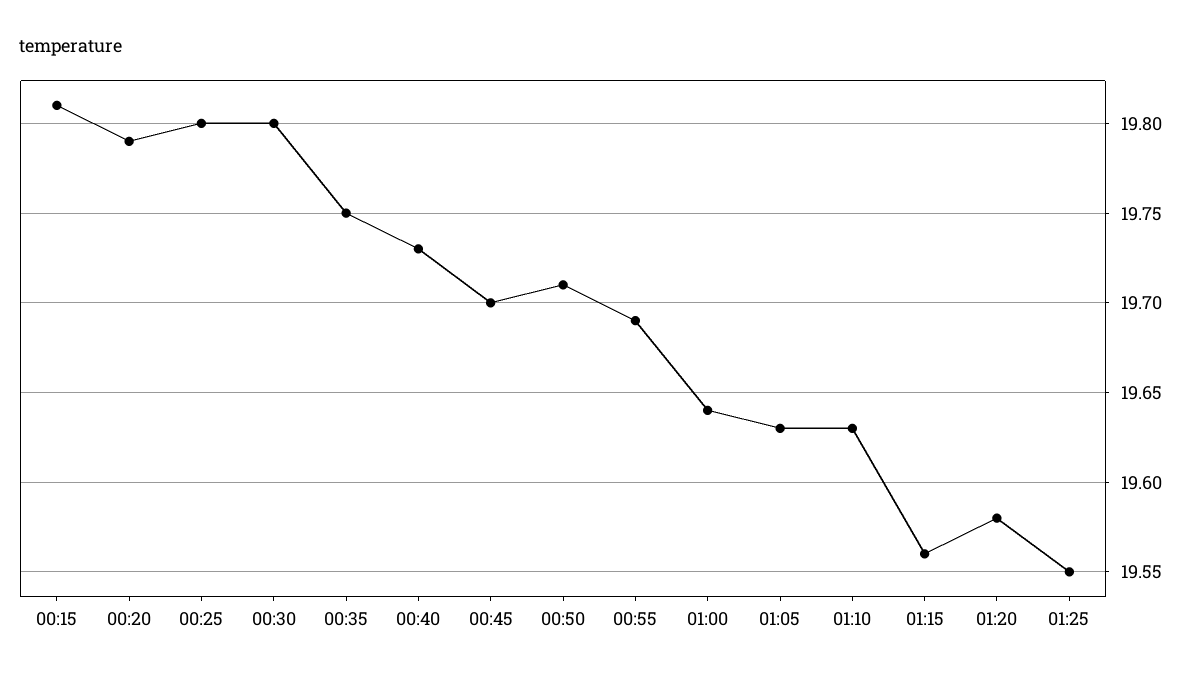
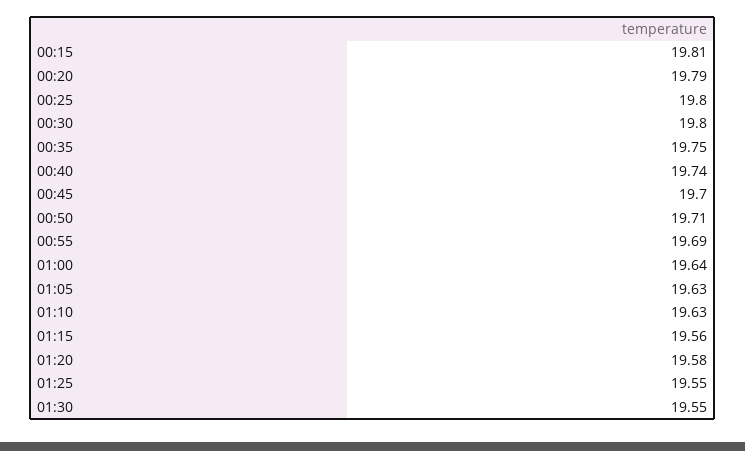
00:40: 19.73 -> 19.74
01:30: none -> 19.55

